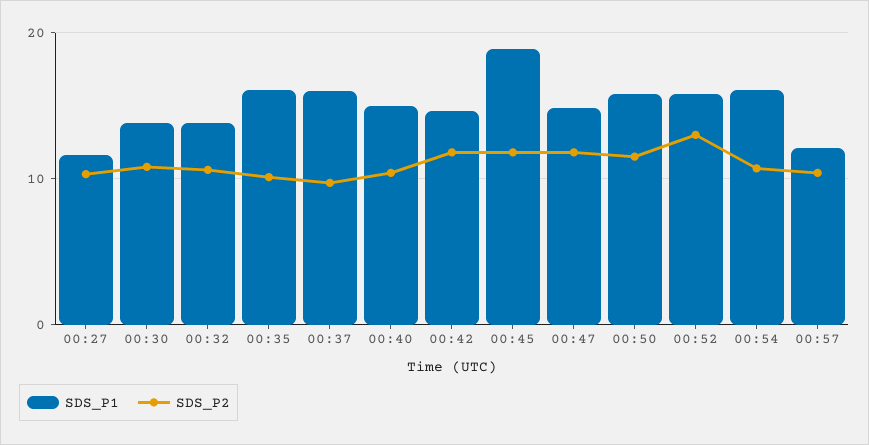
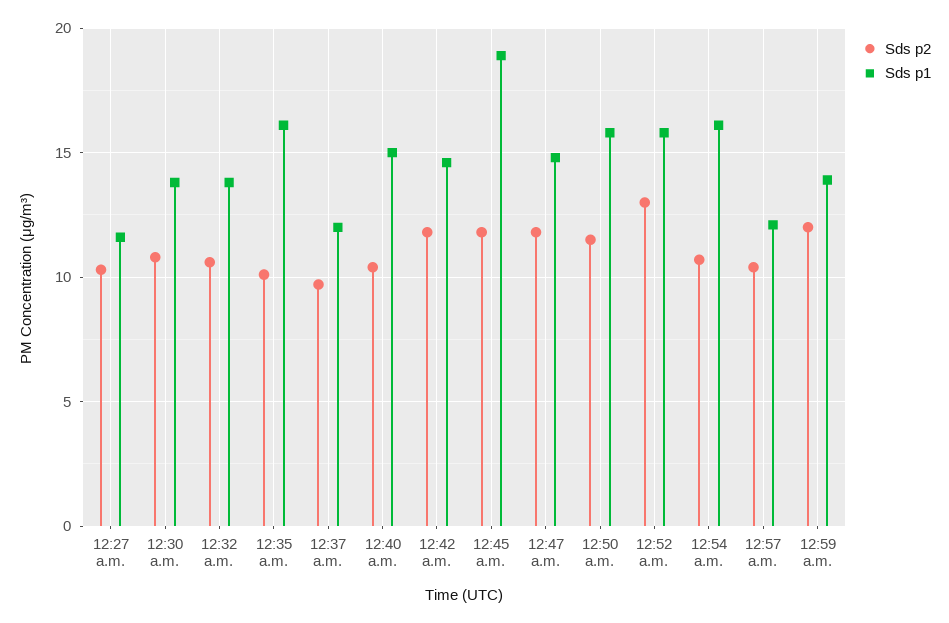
SDS_P1, 00:37: 16 -> 12
SDS_P2, 12:59 a.m.: none -> 12
SDS_P1, 12:59 a.m.: none -> 14

